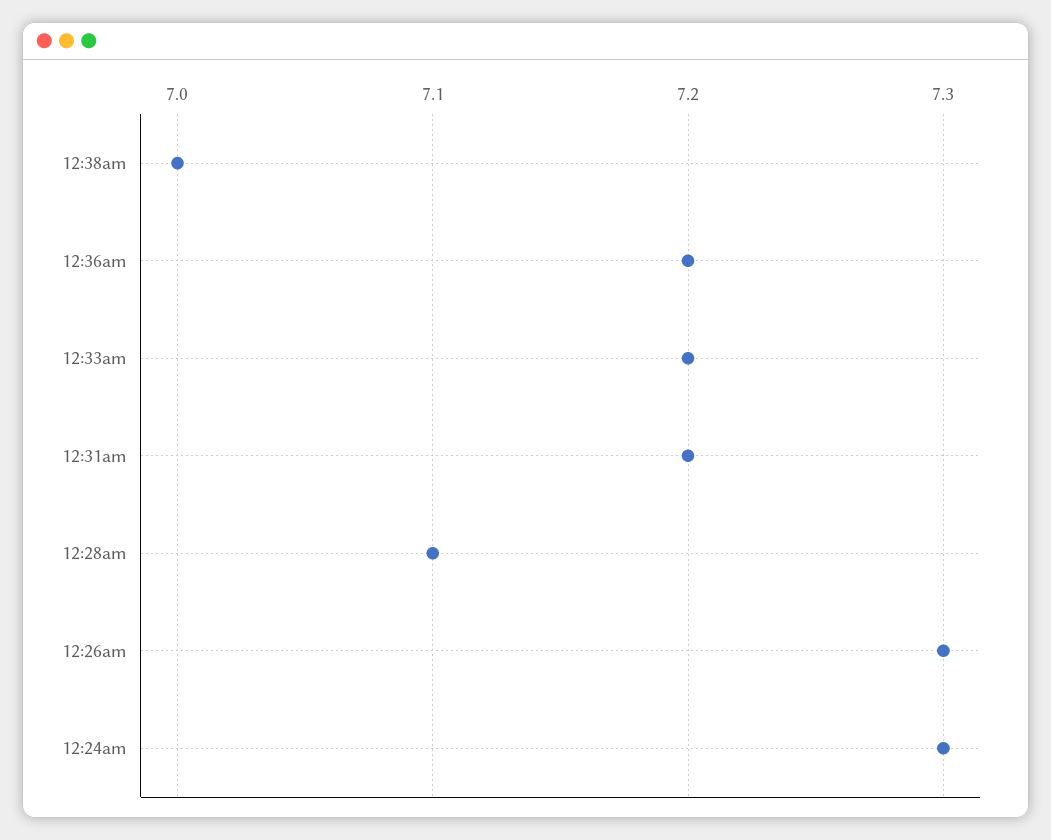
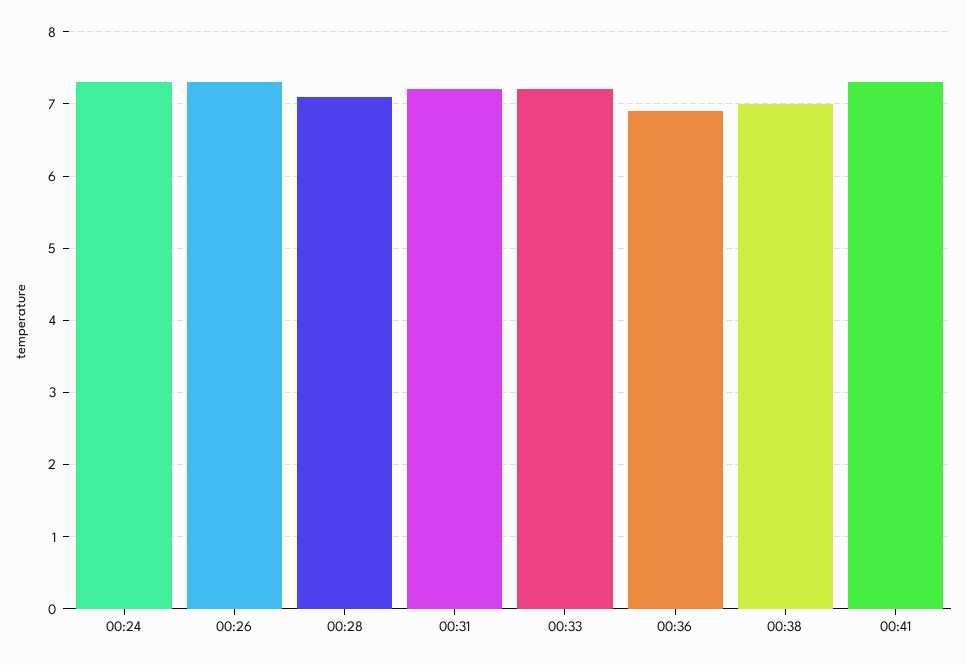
12:36am: 7.2 -> 6.9
00:41: none -> 7.3

